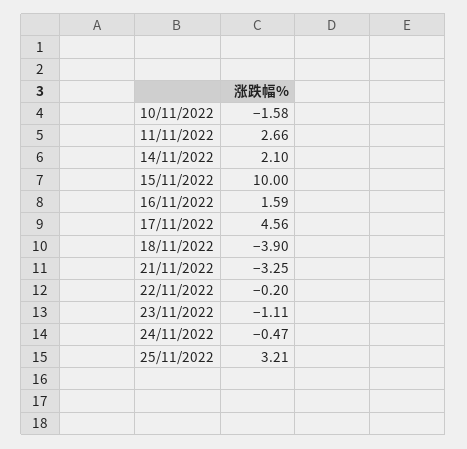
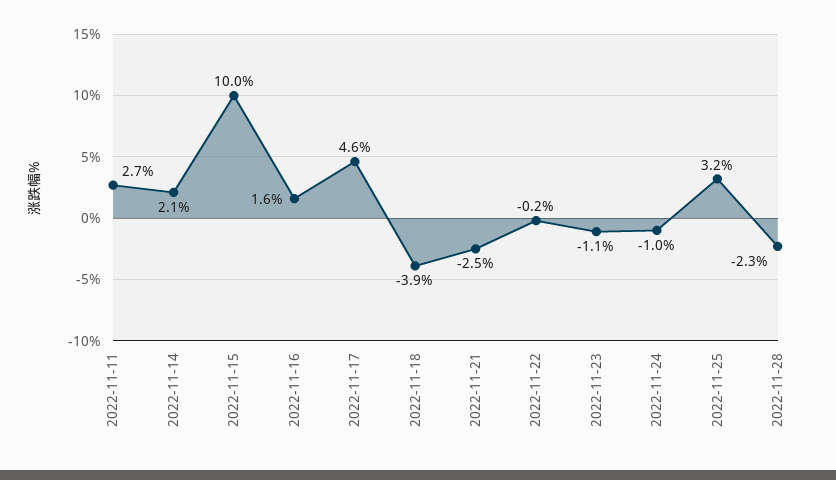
10/11/2022: -1.58 -> none
21/11/2022: -3.25 -> -2.5
24/11/2022: -0.47 -> -1
2022-11-28: none -> -2.3

